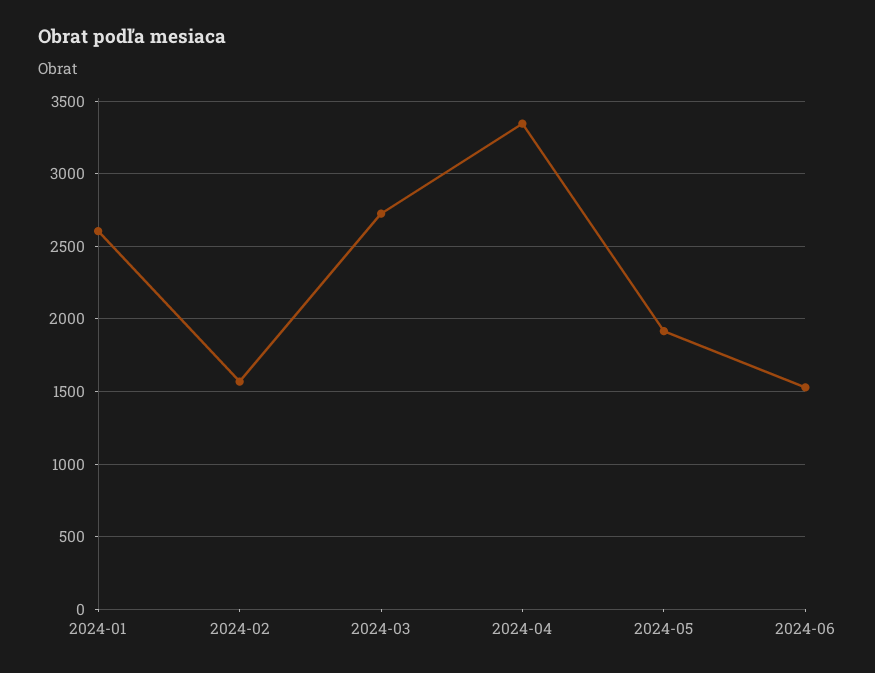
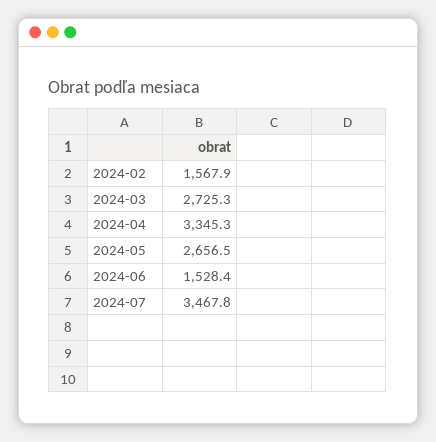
2024-01: 2600 -> none
2024-05: 1900 -> 2656.5
2024-07: none -> 3467.8

